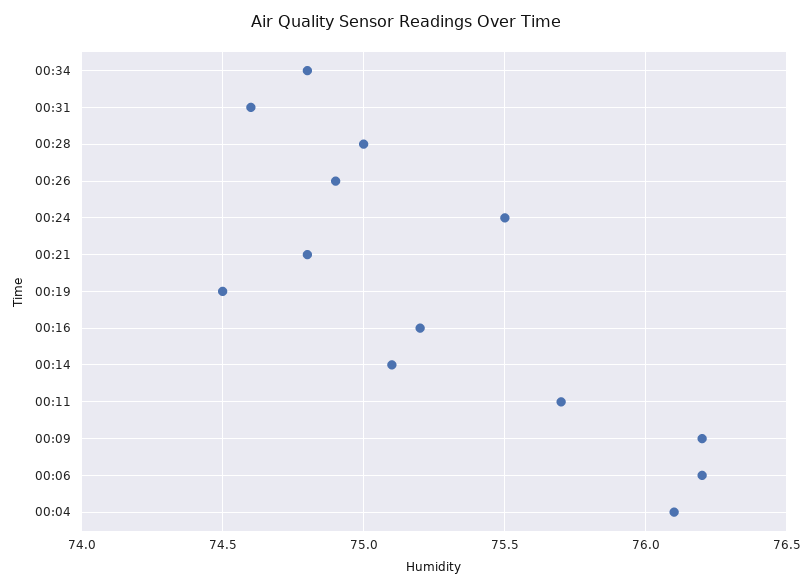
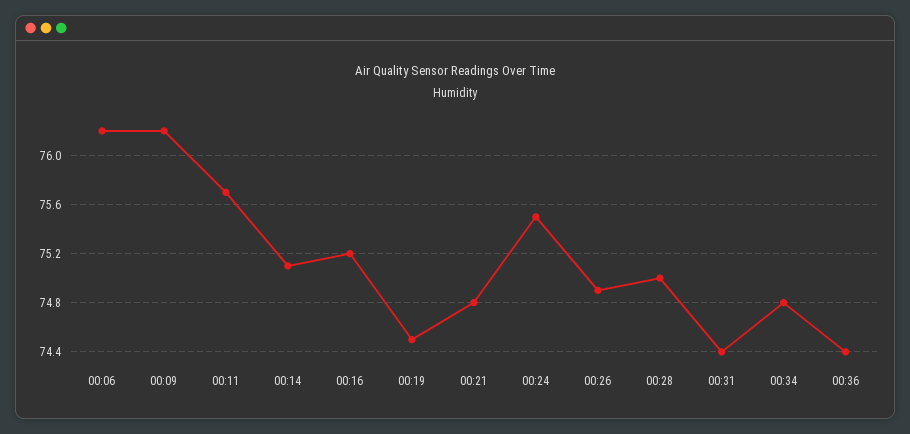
00:31: 74.6 -> 74.4
00:04: 76.1 -> none
00:36: none -> 74.4

